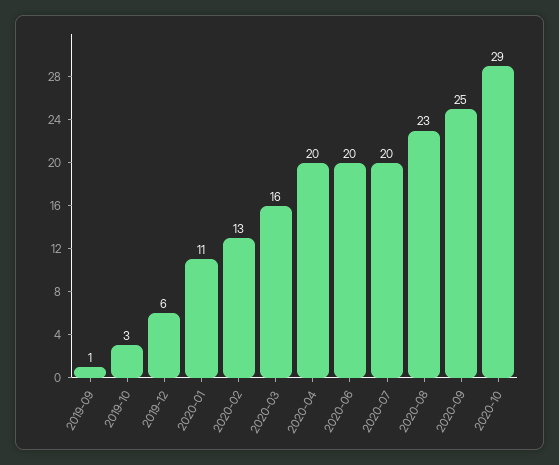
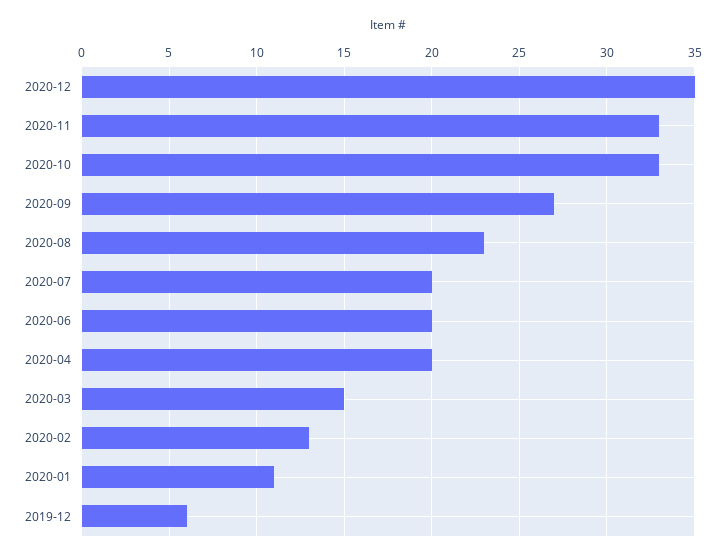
2019-09: 1 -> none
2019-10: 3 -> none
2020-03: 16 -> 15
2020-09: 25 -> 27
2020-10: 29 -> 33
2020-12: none -> 35
2020-11: none -> 33

